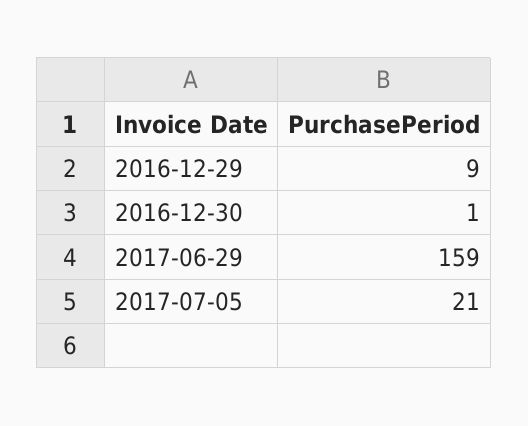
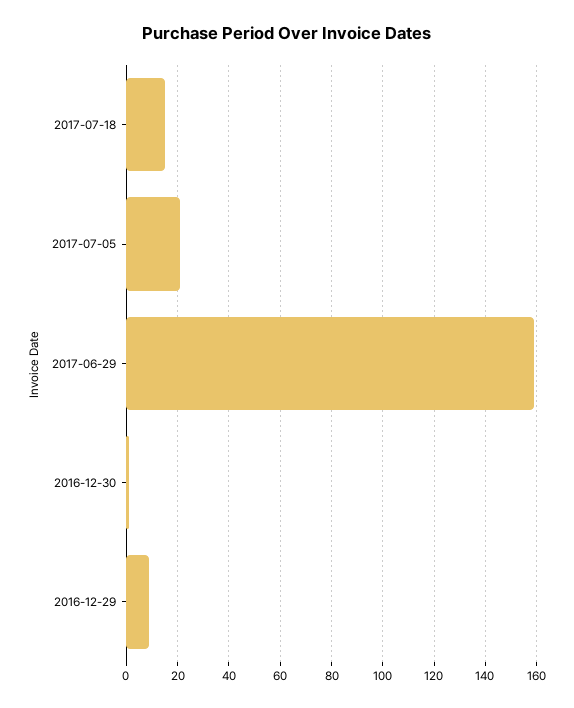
2017-07-18: none -> 15

